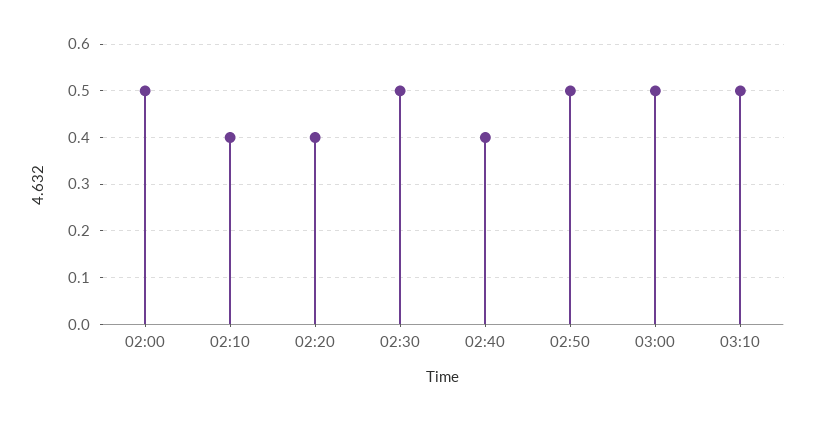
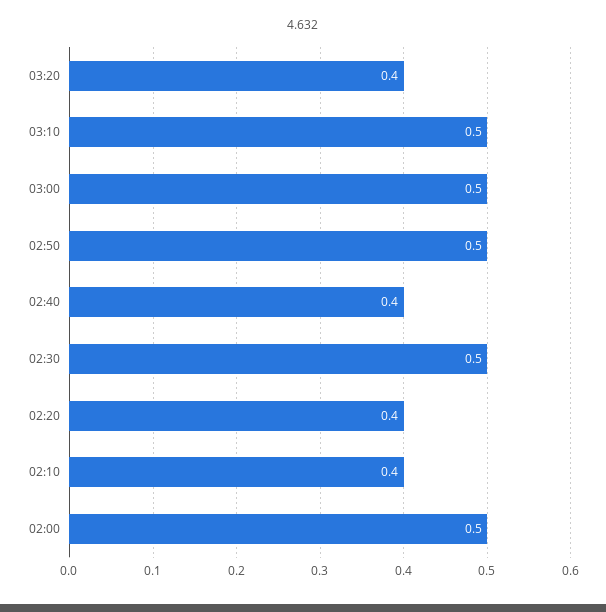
03:20: none -> 0.4

